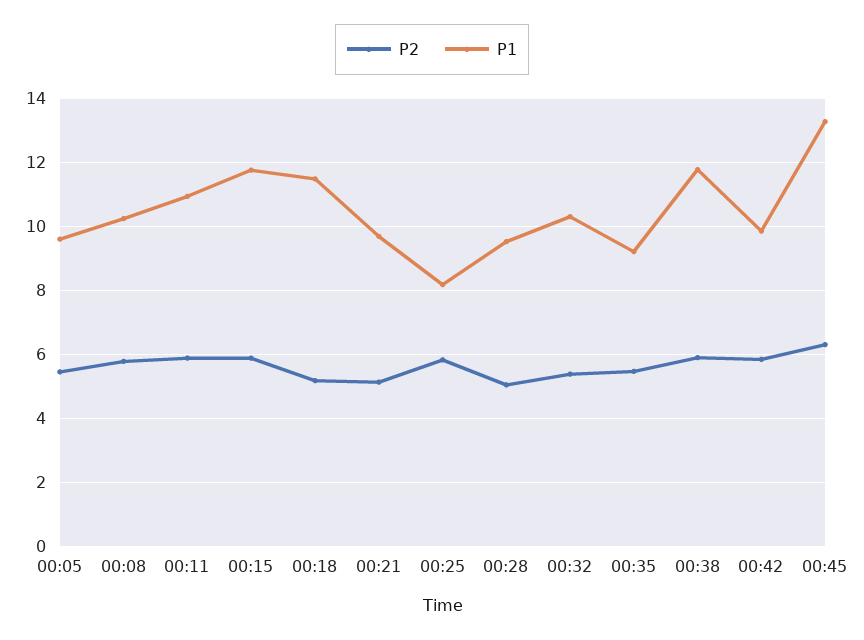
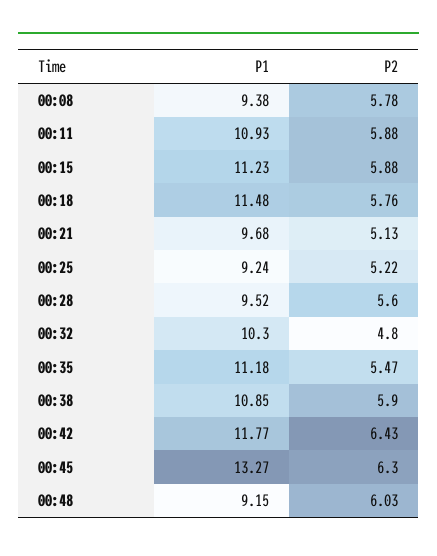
P2, 00:05: 5.4 -> none
P1, 00:05: 9.6 -> none
P1, 00:08: 10.2 -> 9.38
P1, 00:15: 11.8 -> 11.23
P2, 00:18: 5.2 -> 5.76
P2, 00:25: 5.8 -> 5.22
P1, 00:25: 8.2 -> 9.24
P2, 00:28: 5 -> 5.6
P2, 00:32: 5.4 -> 4.8
P1, 00:35: 9.2 -> 11.18
P1, 00:38: 11.8 -> 10.85
P2, 00:42: 5.8 -> 6.43
P1, 00:42: 9.8 -> 11.77
P1, 00:48: none -> 9.15
P2, 00:48: none -> 6.03

